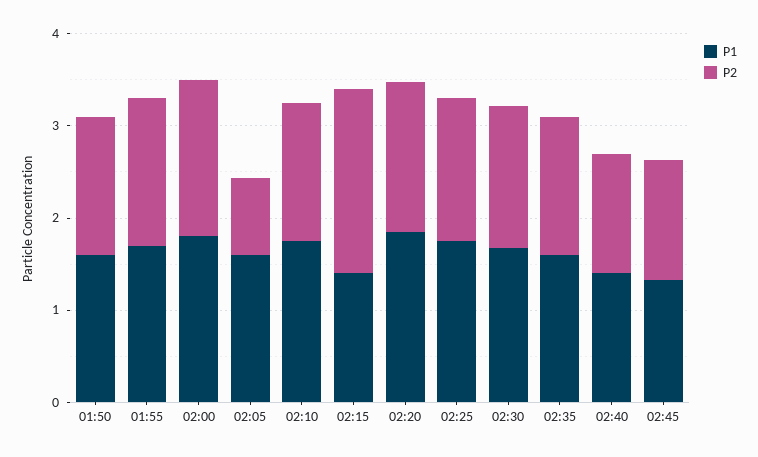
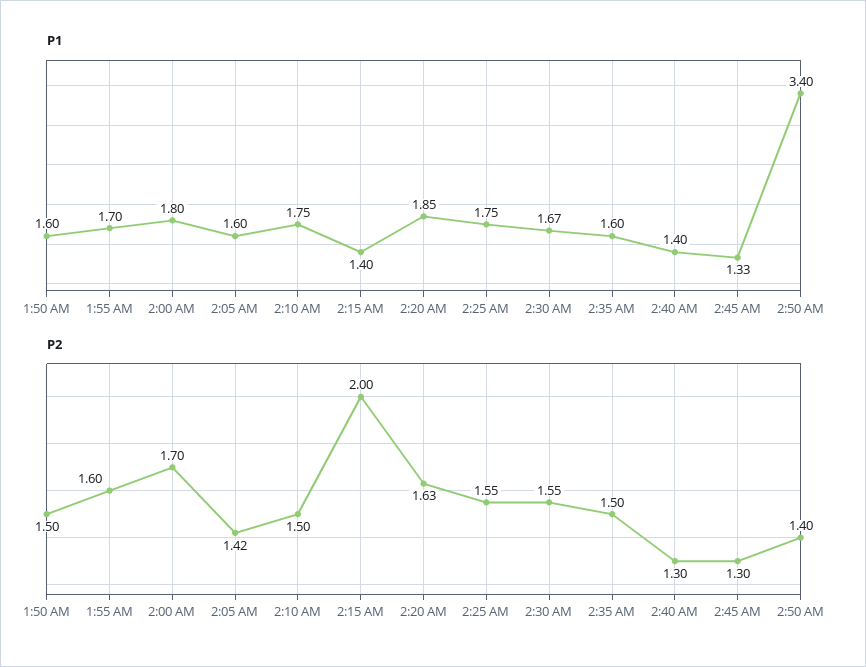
P2, 02:05: 0.8 -> 1.42
P1, 2:50 AM: none -> 3.4
P2, 2:50 AM: none -> 1.4

